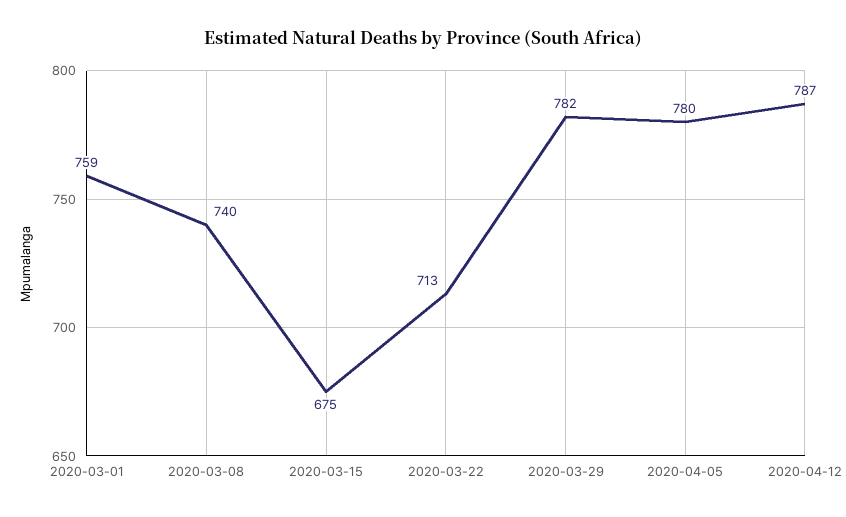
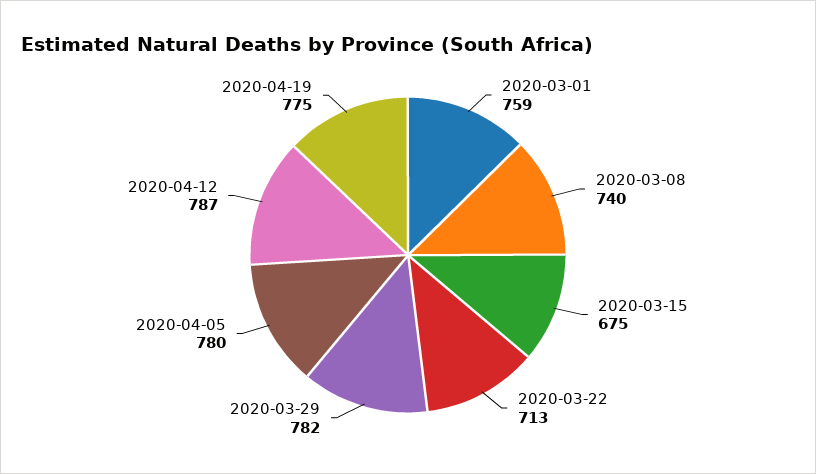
2020-04-19: none -> 775

